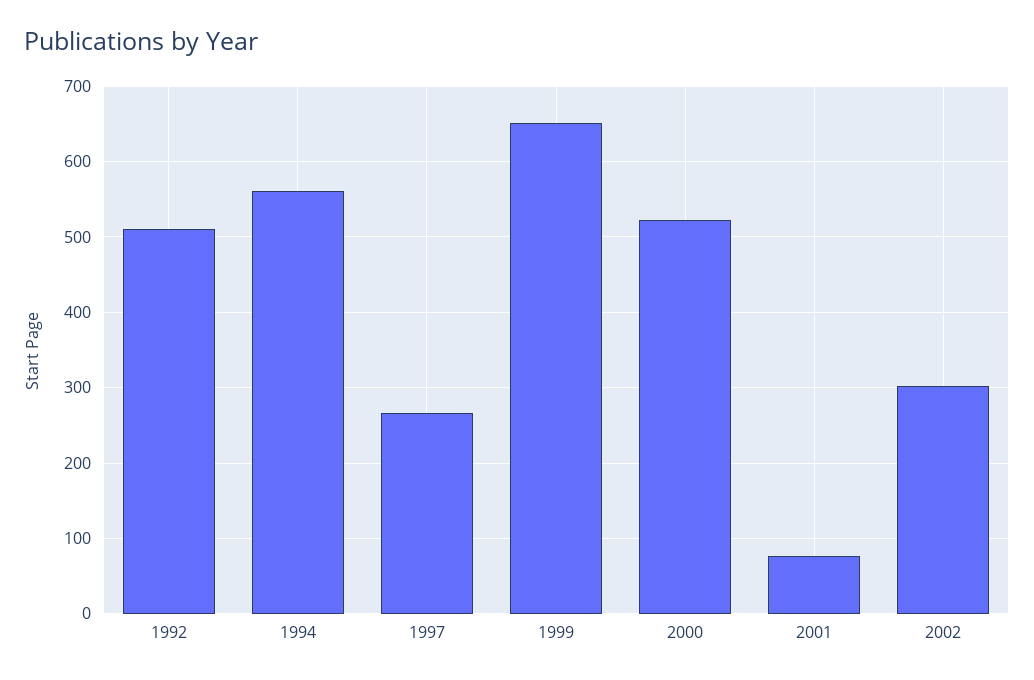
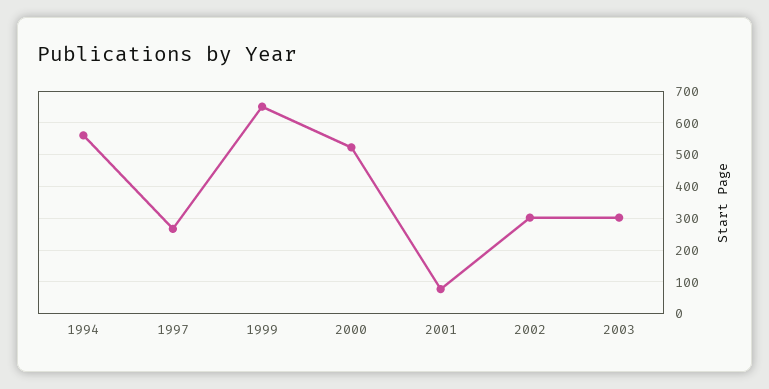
1992: 510 -> none
2003: none -> 300

